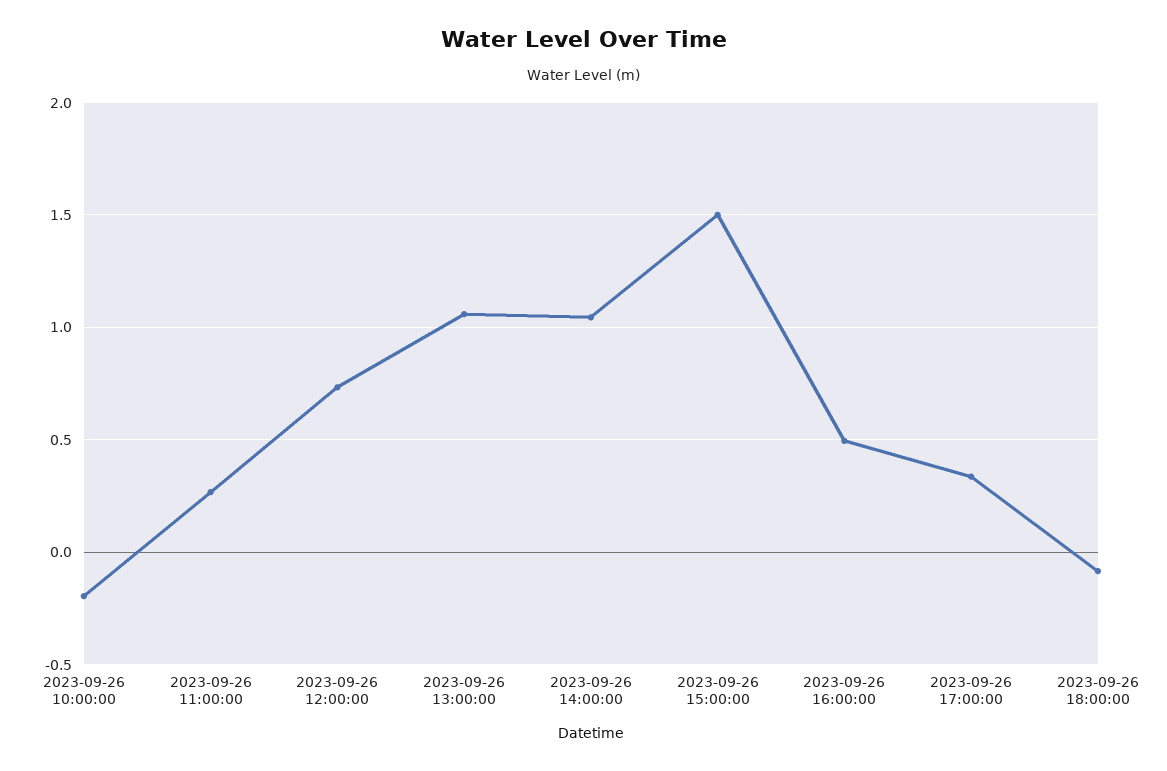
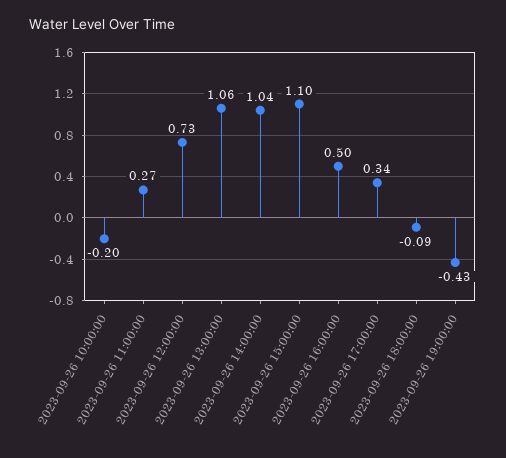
2023-09-26 15:00:00: 1.5 -> 1.1
2023-09-26 19:00:00: none -> -0.43

